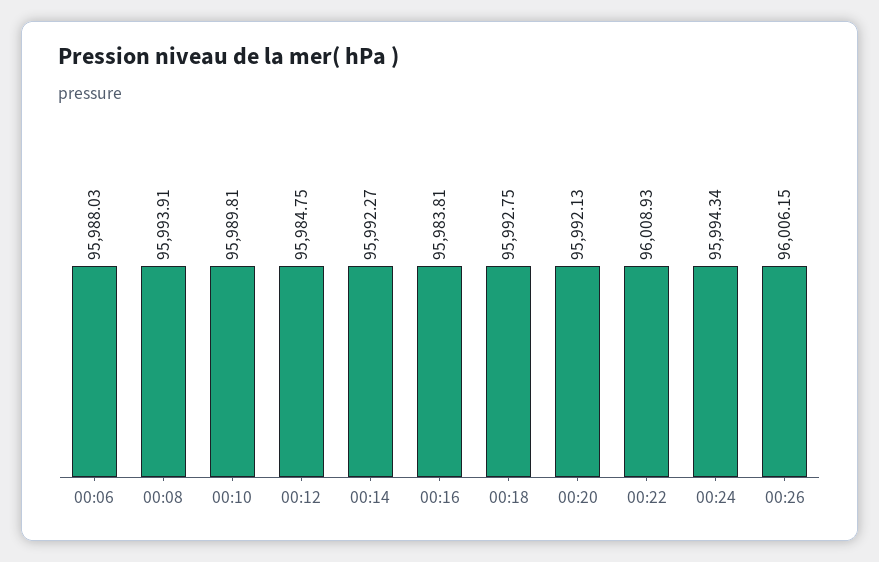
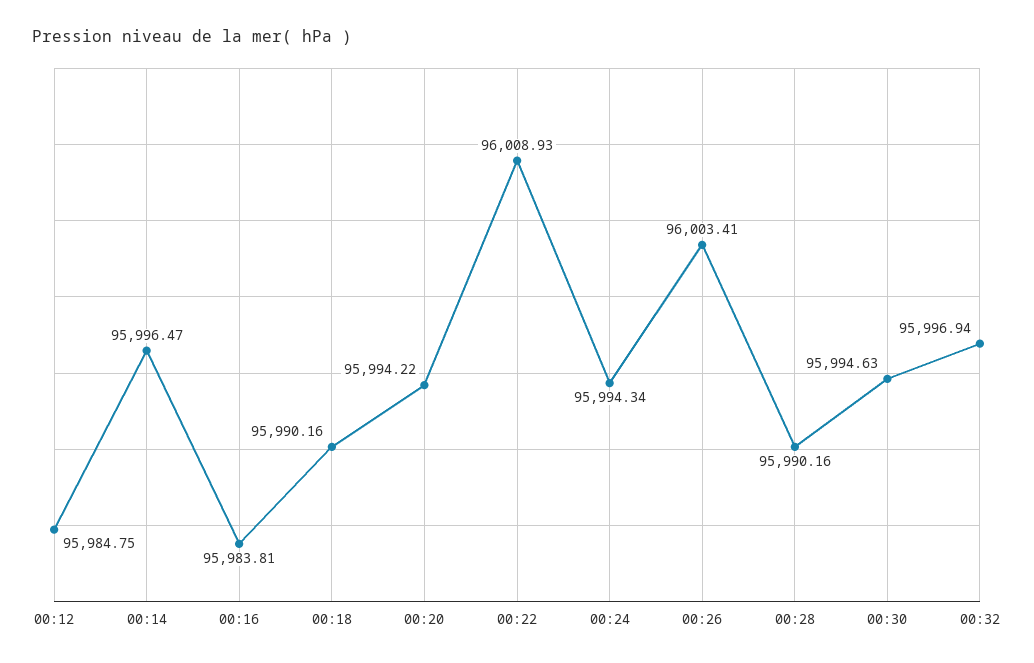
00:06: 95988.03 -> none
00:08: 95993.91 -> none
00:10: 95989.81 -> none
00:14: 95992.27 -> 95996.47
00:18: 95992.75 -> 95990.16
00:20: 95992.13 -> 95994.22
00:26: 96006.15 -> 96003.41
00:28: none -> 95990.16
00:30: none -> 95994.63
00:32: none -> 95996.94

